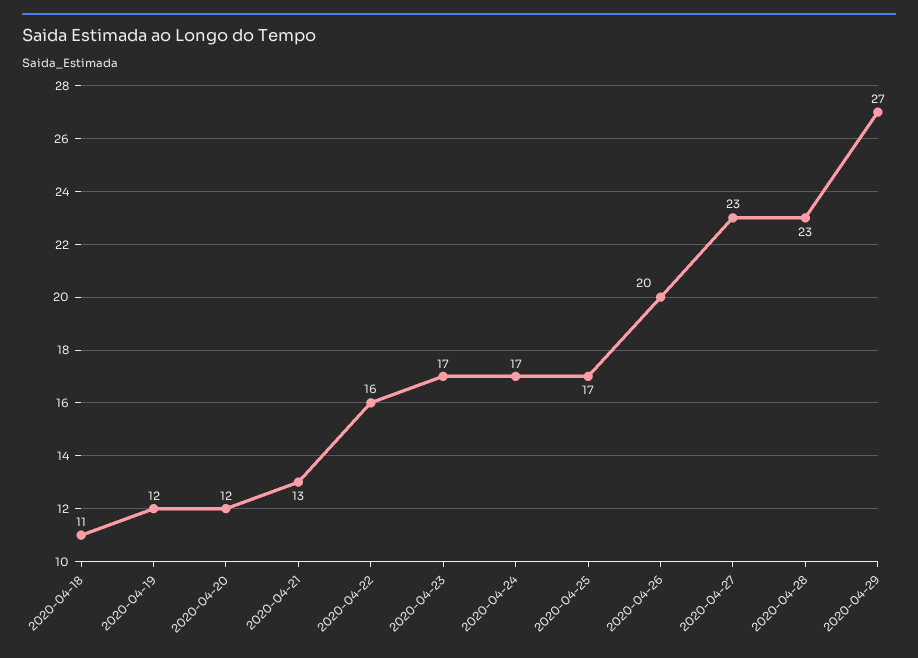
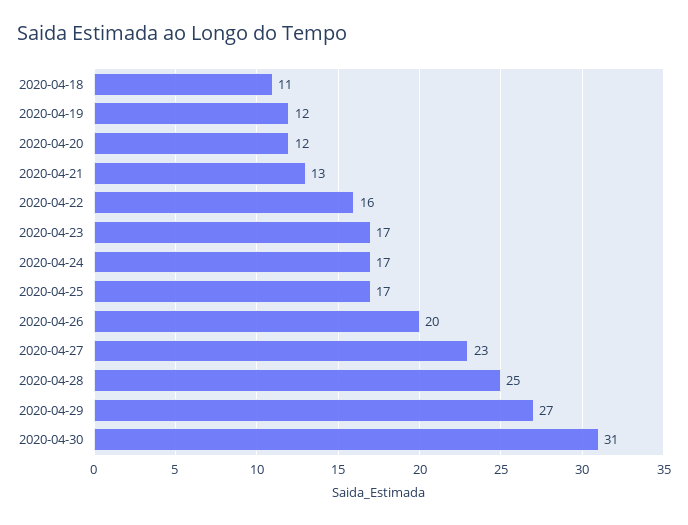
2020-04-28: 23 -> 25
2020-04-30: none -> 31

